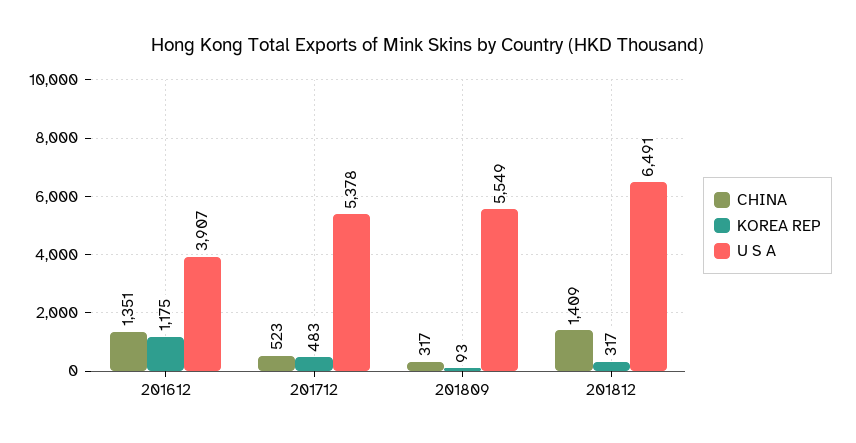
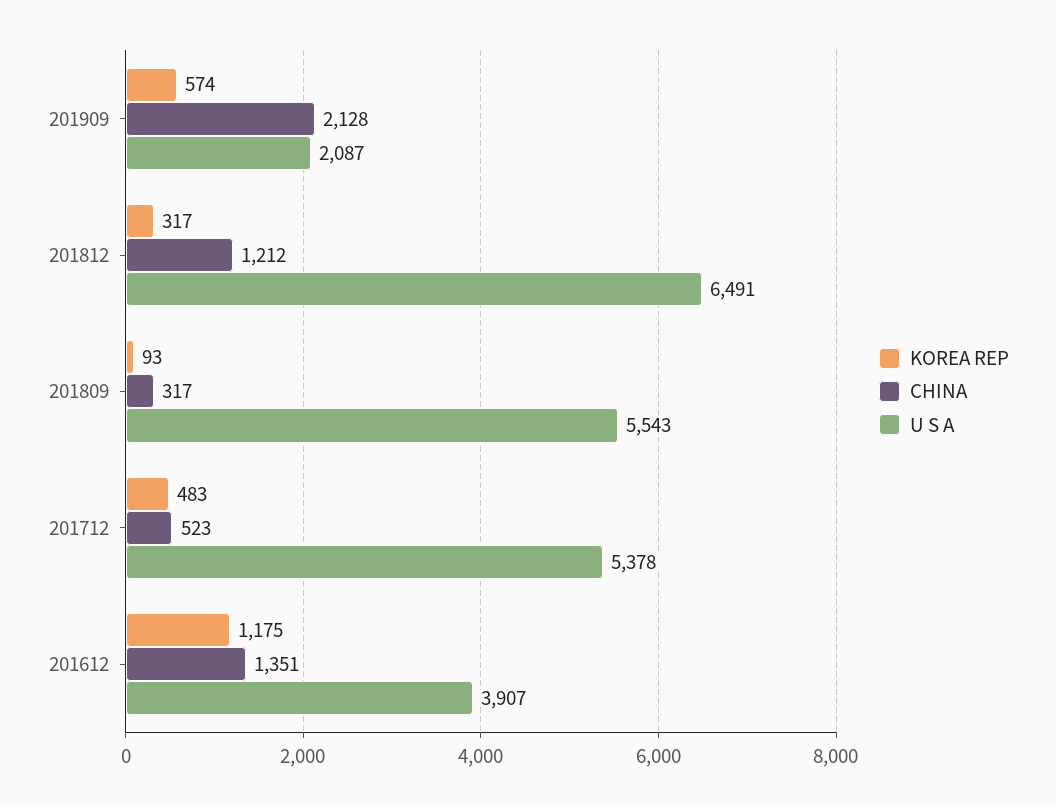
U S A, 201809: 5549 -> 5543
CHINA, 201812: 1409 -> 1212
KOREA REP, 201909: none -> 574
CHINA, 201909: none -> 2128
U S A, 201909: none -> 2087

